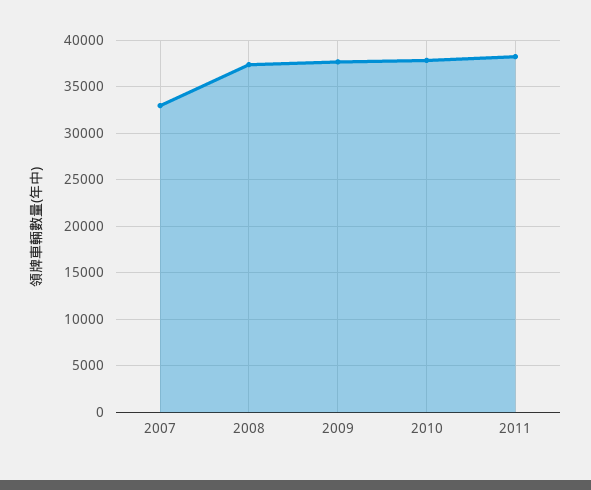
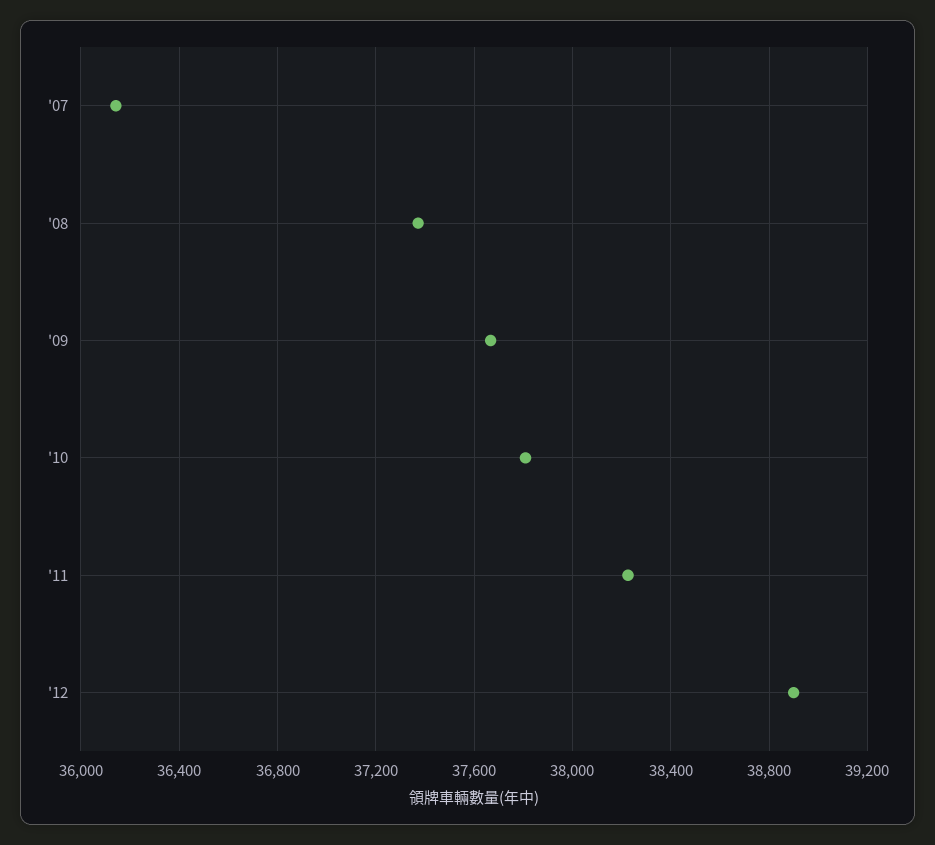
2007: 33000 -> 36150
'12: none -> 38900

